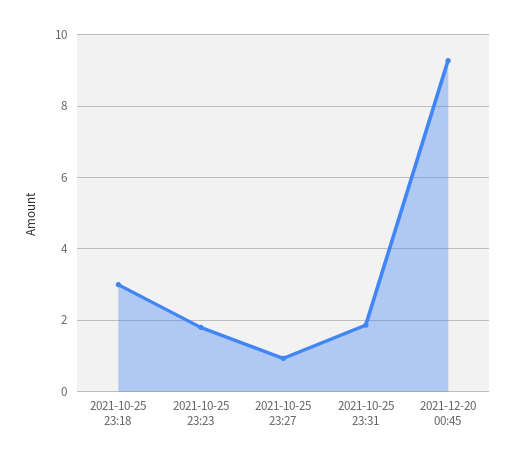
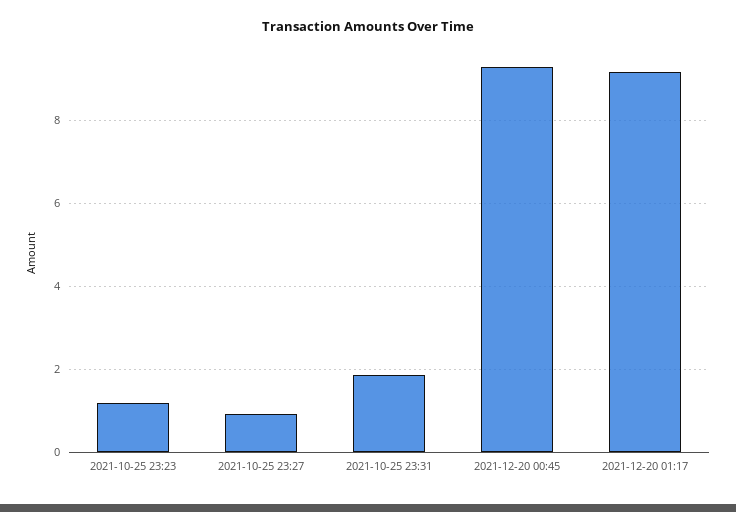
2021-10-25 23:18: 3 -> none
2021-10-25 23:23: 1.8 -> 1.2
2021-12-20 01:17: none -> 9.2

